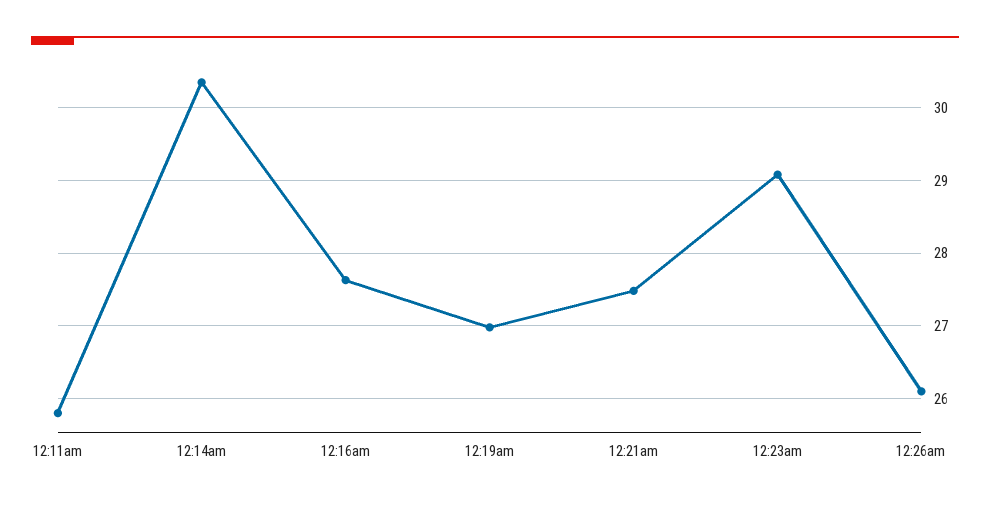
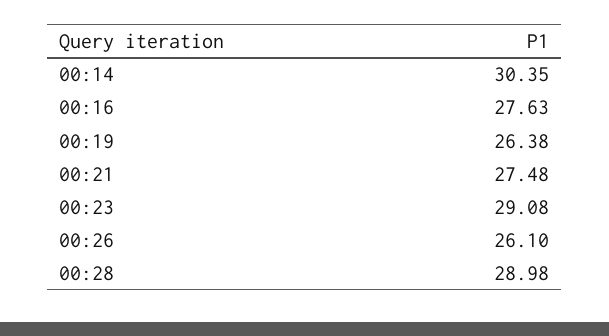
12:11am: 25.8 -> none
12:19am: 27 -> 26.38
00:28: none -> 28.98

